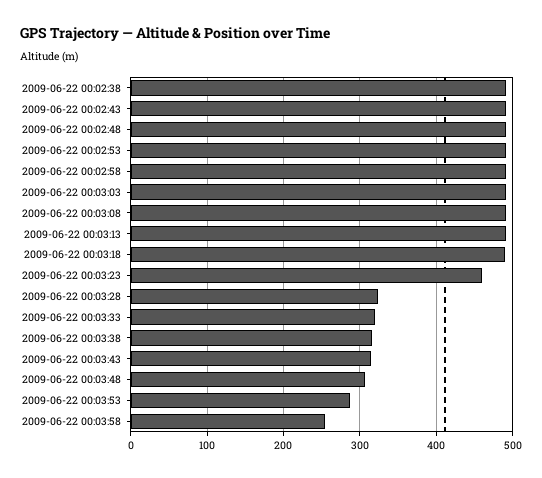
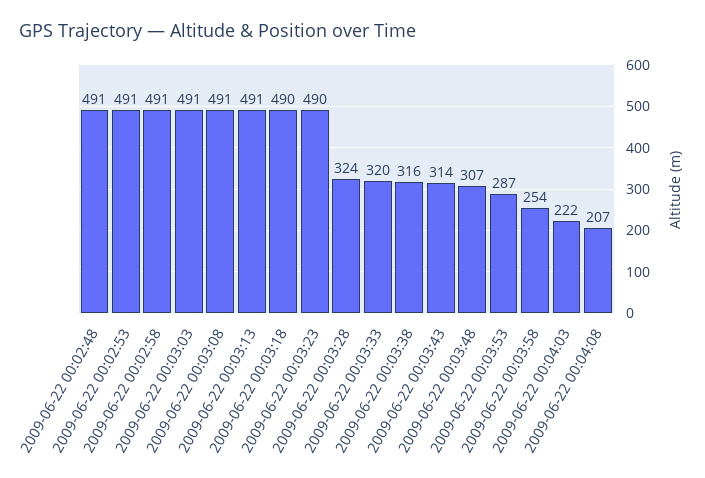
2009-06-22 00:02:38: 490 -> none
2009-06-22 00:02:43: 490 -> none
2009-06-22 00:03:23: 460 -> 490
2009-06-22 00:04:03: none -> 222
2009-06-22 00:04:08: none -> 207

